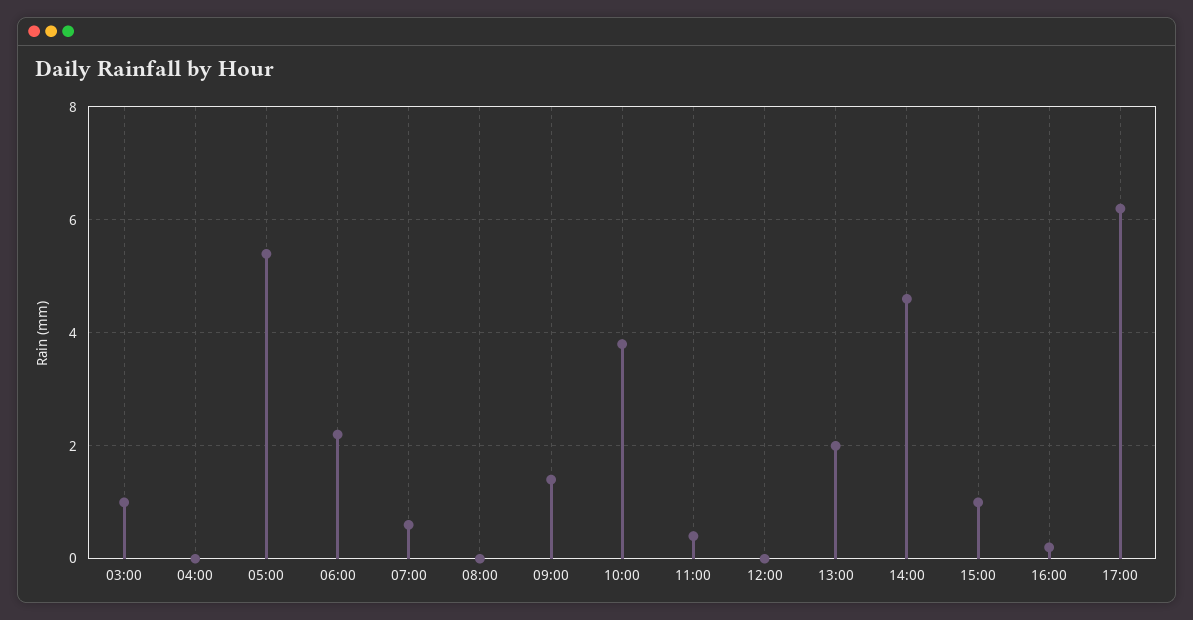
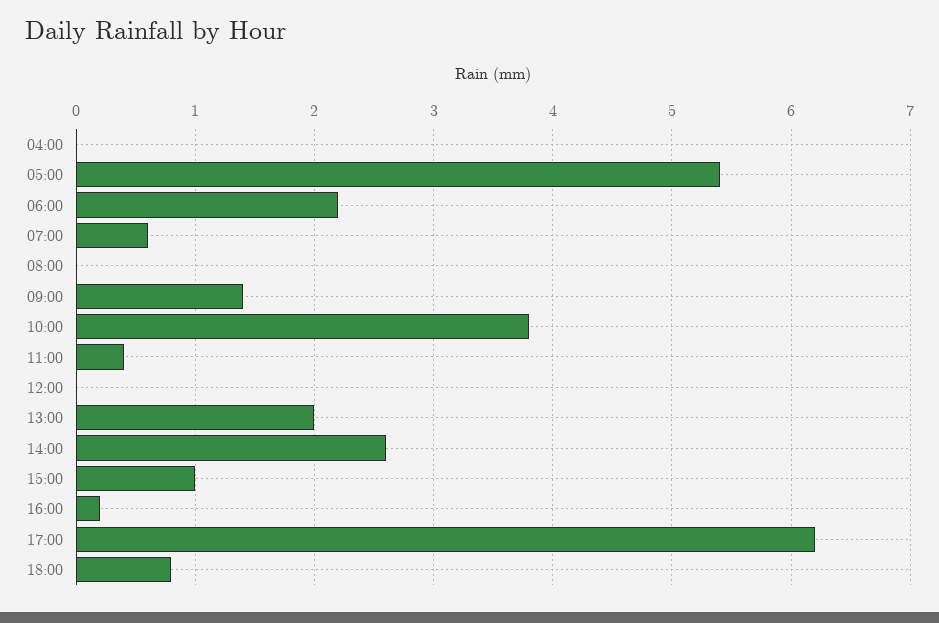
03:00: 1 -> none
14:00: 4.5 -> 2.6
18:00: none -> 0.8

